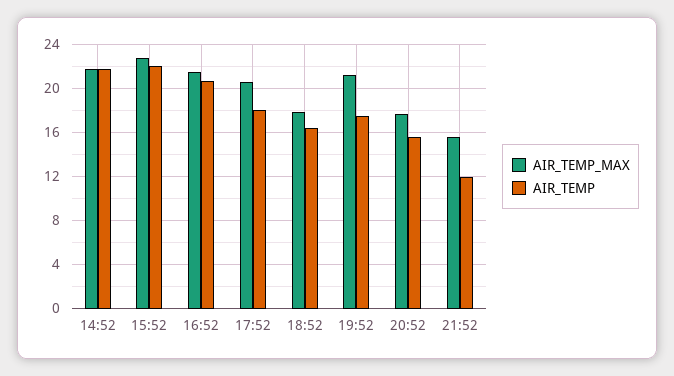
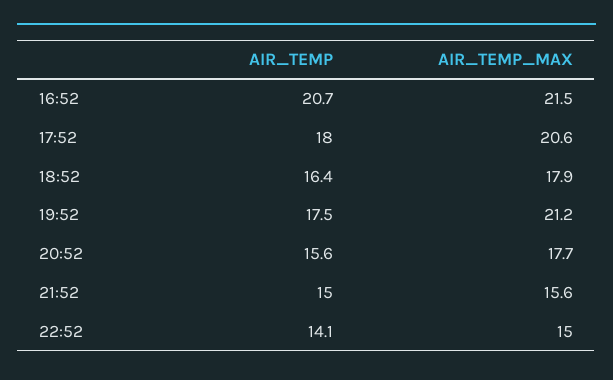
AIR_TEMP_MAX, 14:52: 22 -> none
AIR_TEMP, 14:52: 22 -> none
AIR_TEMP_MAX, 15:52: 23 -> none
AIR_TEMP, 15:52: 22 -> none
AIR_TEMP, 21:52: 12 -> 15
AIR_TEMP, 22:52: none -> 14.1
AIR_TEMP_MAX, 22:52: none -> 15

